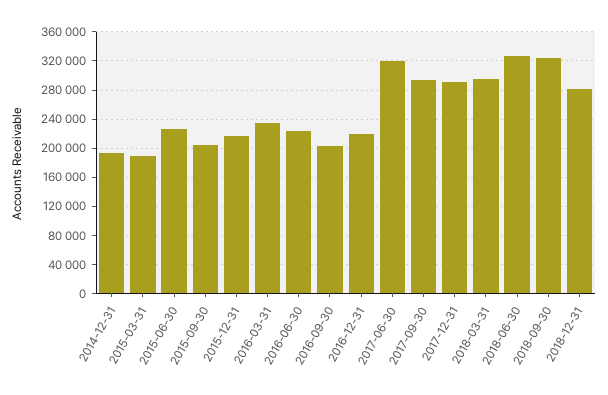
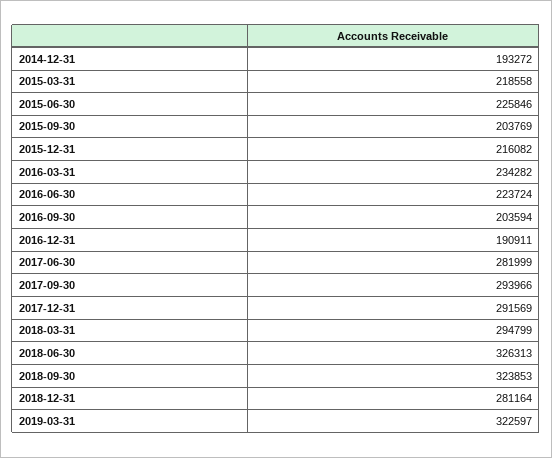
2015-03-31: 190000 -> 218558
2016-12-31: 220000 -> 190911
2017-06-30: 320000 -> 281999
2019-03-31: none -> 322597

